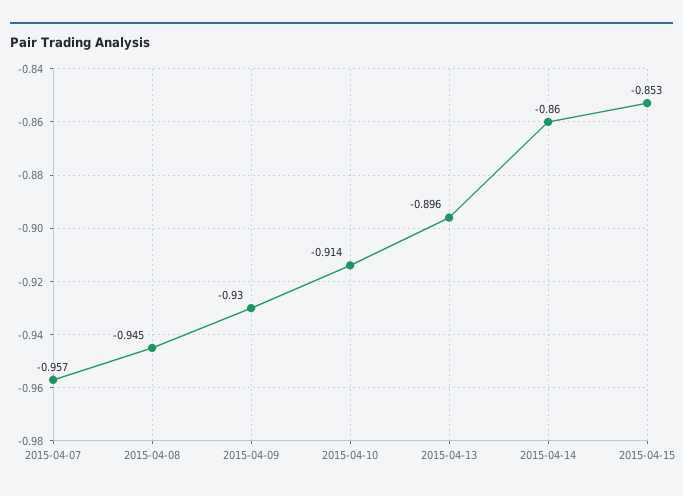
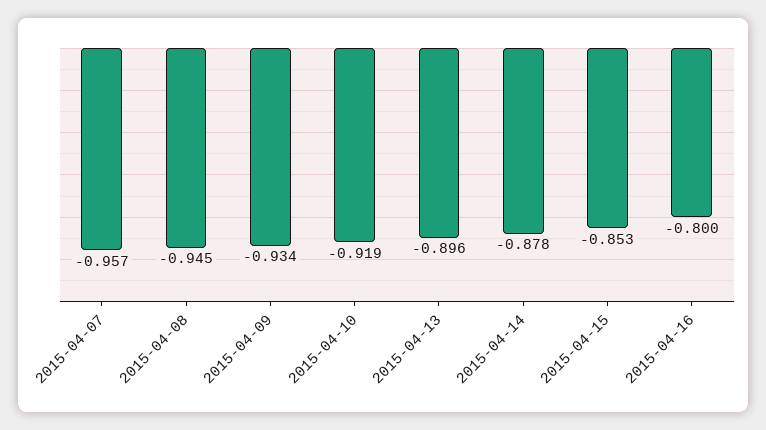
2015-04-09: -0.93 -> -0.934
2015-04-10: -0.914 -> -0.919
2015-04-14: -0.86 -> -0.878
2015-04-16: none -> -0.8

